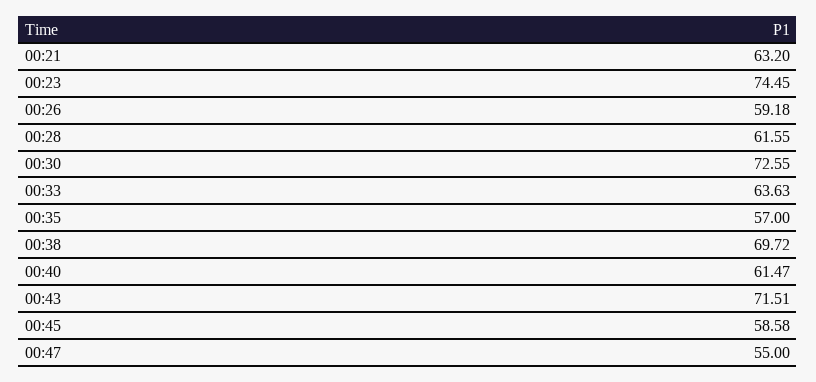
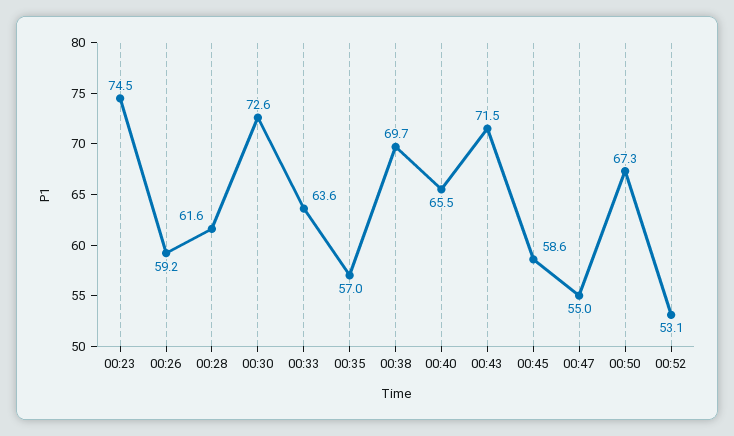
00:21: 63.2 -> none
00:40: 61.47 -> 65.5
00:50: none -> 67.3
00:52: none -> 53.1

